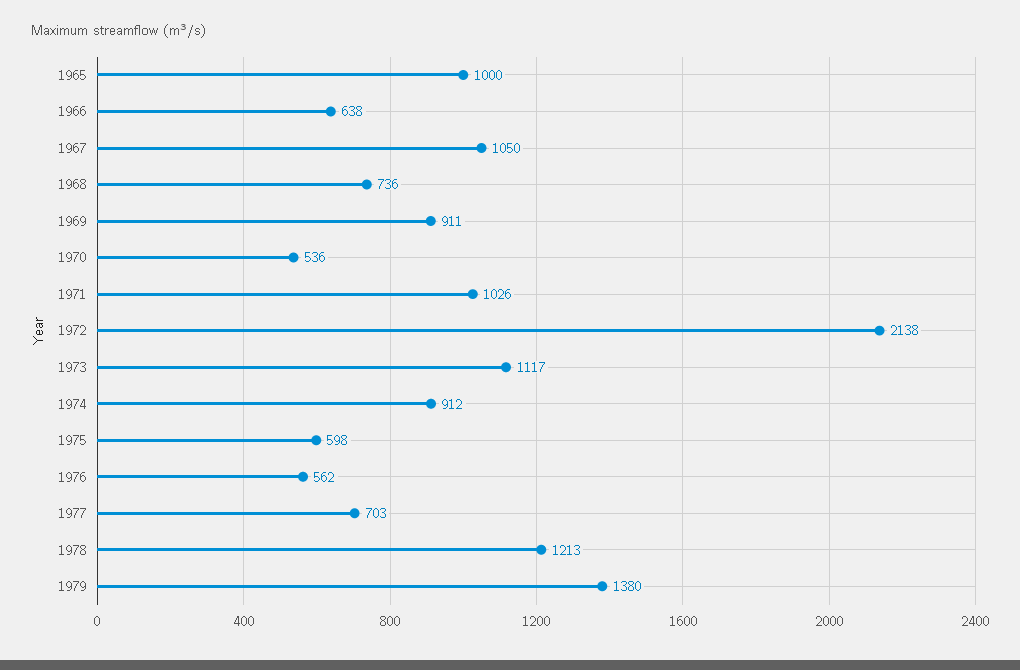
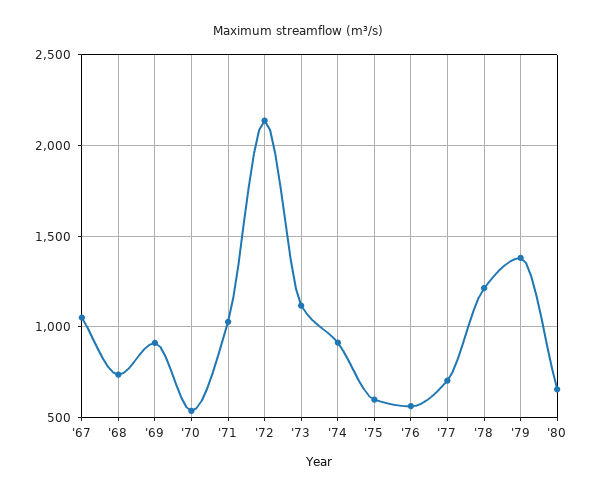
1965: 1000 -> none
1966: 638 -> none
'80: none -> 650

